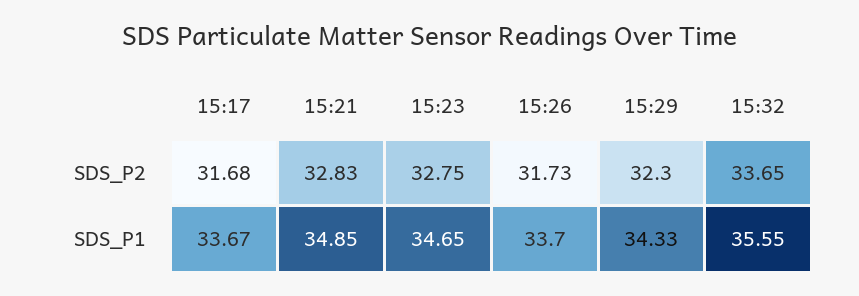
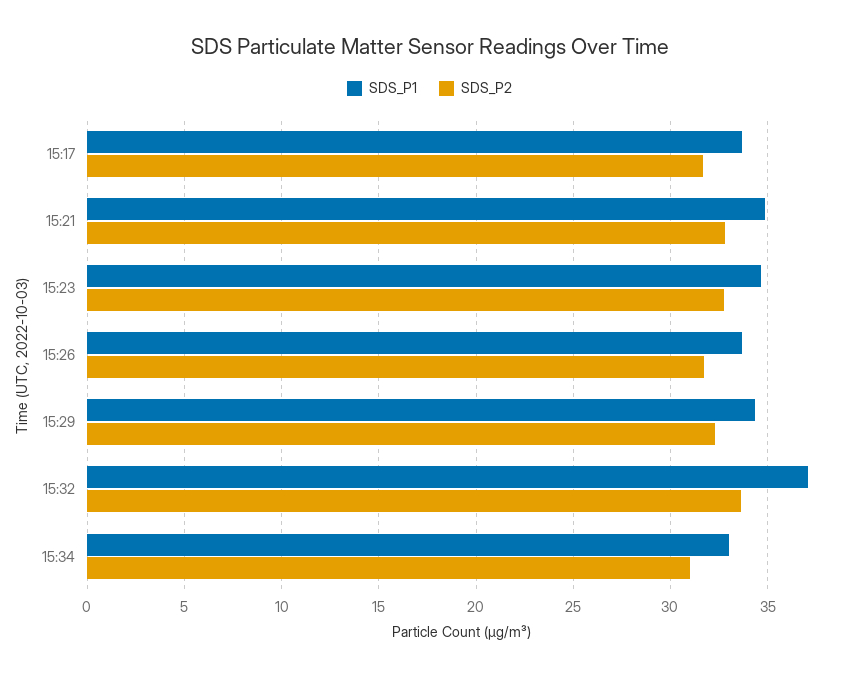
SDS_P1, 15:32: 35.55 -> 37
SDS_P1, 15:34: none -> 33
SDS_P2, 15:34: none -> 31

